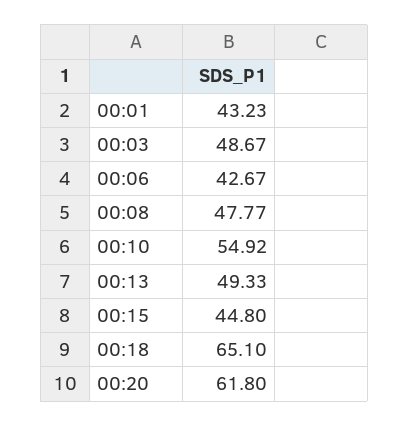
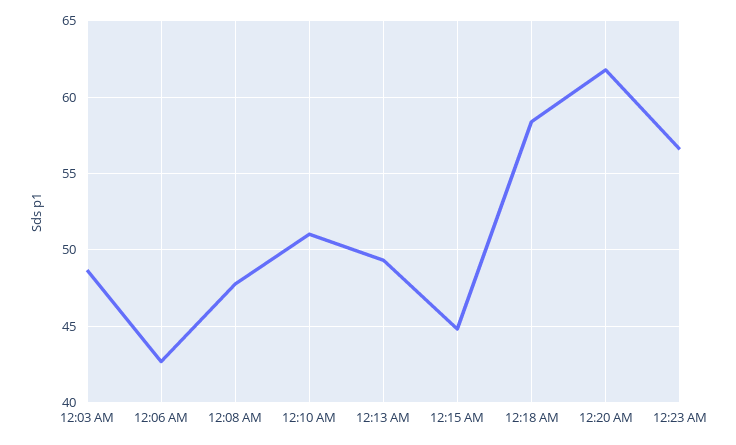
00:01: 43.23 -> none
00:10: 54.92 -> 51
00:18: 65.1 -> 58.5
12:23 AM: none -> 56.5

